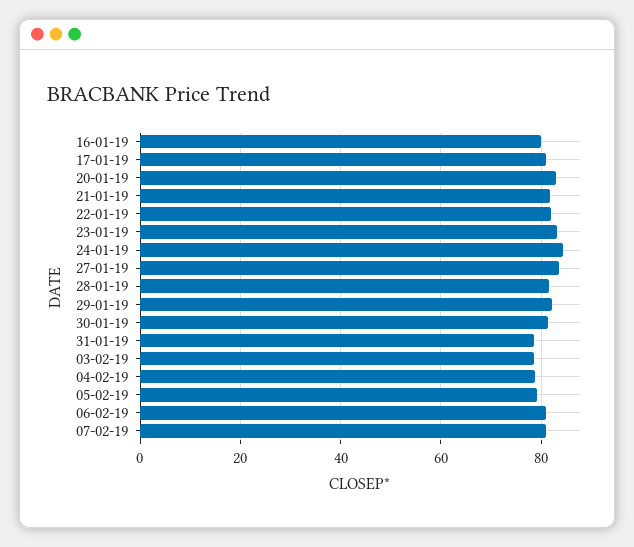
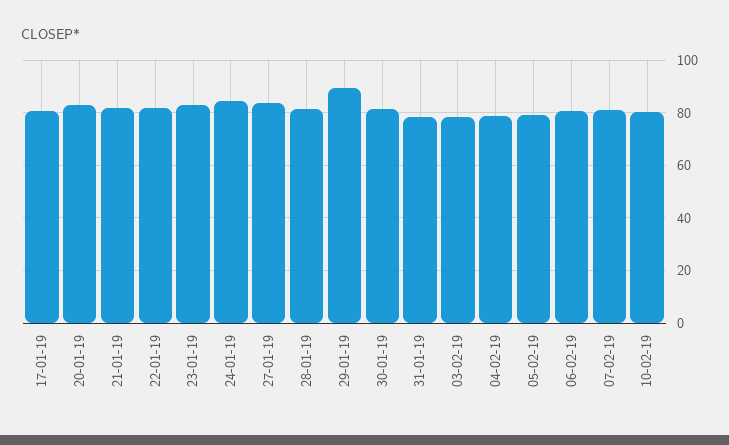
16-01-19: 80 -> none
29-01-19: 82 -> 90
10-02-19: none -> 80

